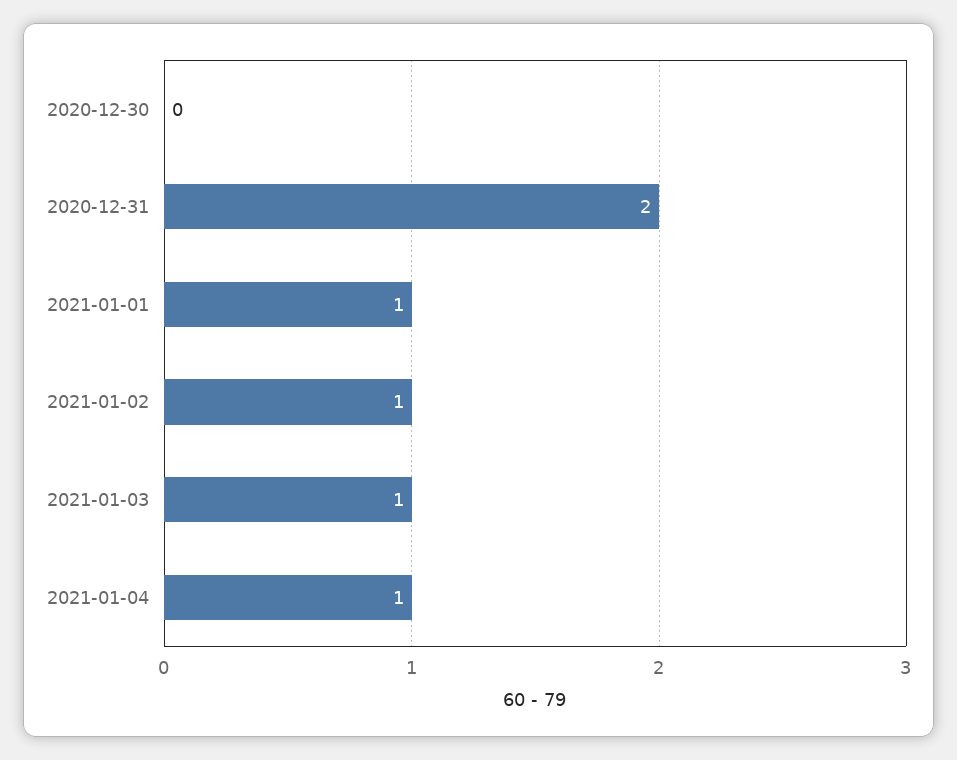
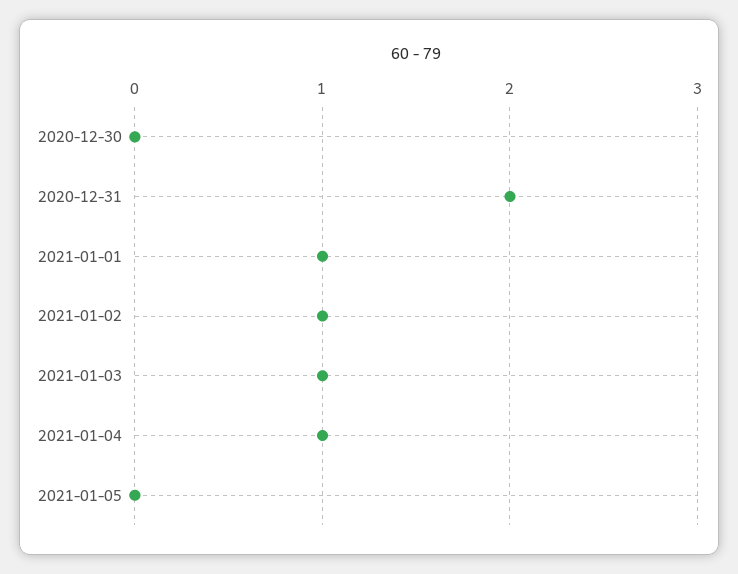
2021-01-05: none -> 0

